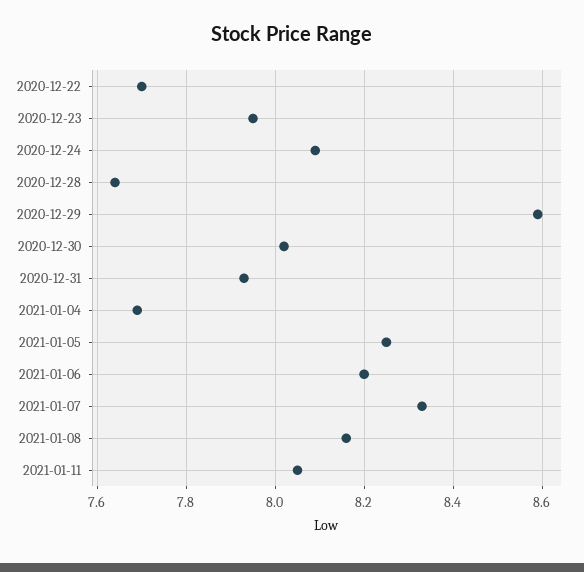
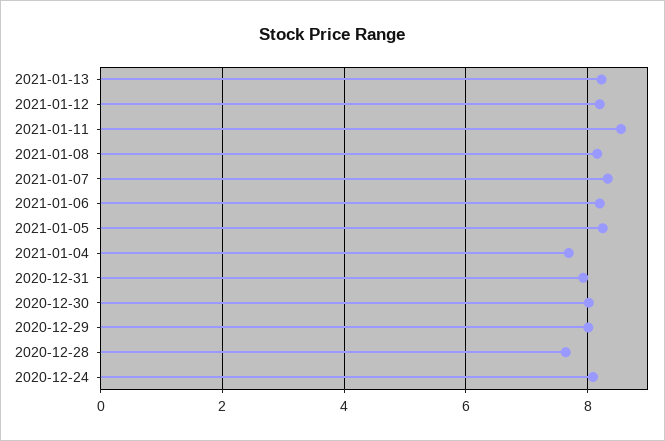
2020-12-22: 7.7 -> none
2020-12-23: 7.95 -> none
2020-12-29: 8.6 -> 8
2021-01-11: 8.05 -> 8.6
2021-01-13: none -> 8.2
2021-01-12: none -> 8.2

